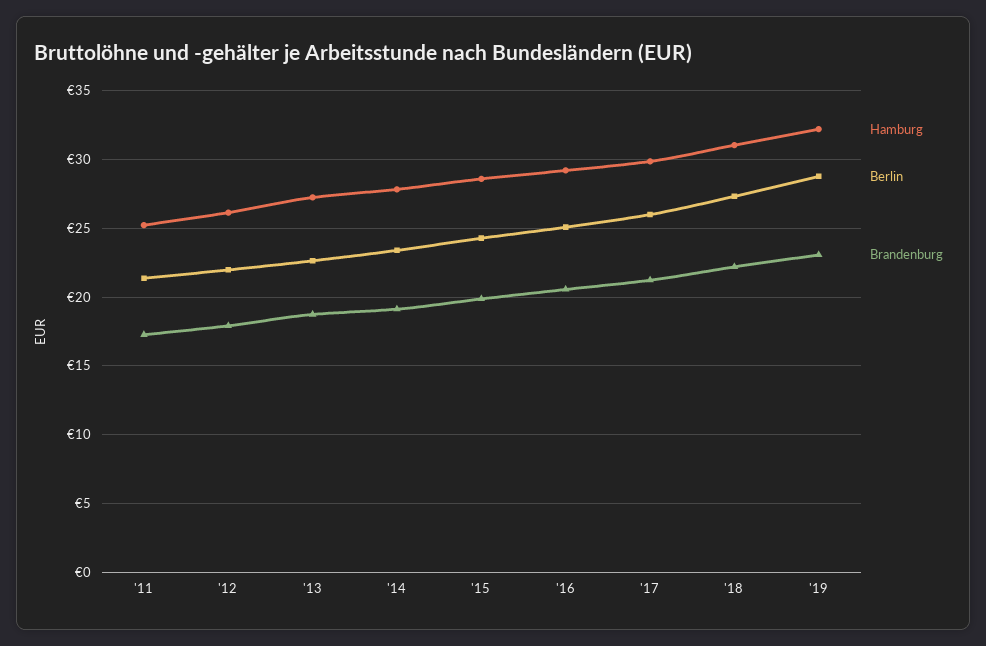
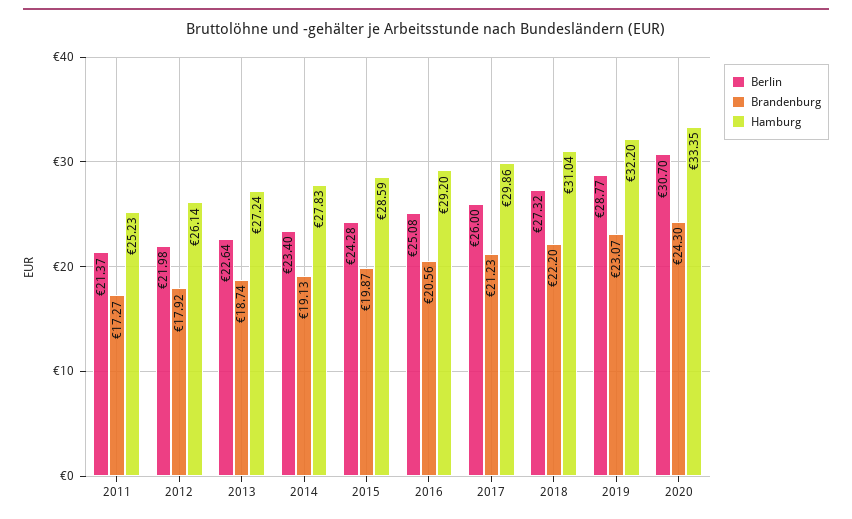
Berlin, 2020: none -> 30.7
Brandenburg, 2020: none -> 24.3
Hamburg, 2020: none -> 33.35

